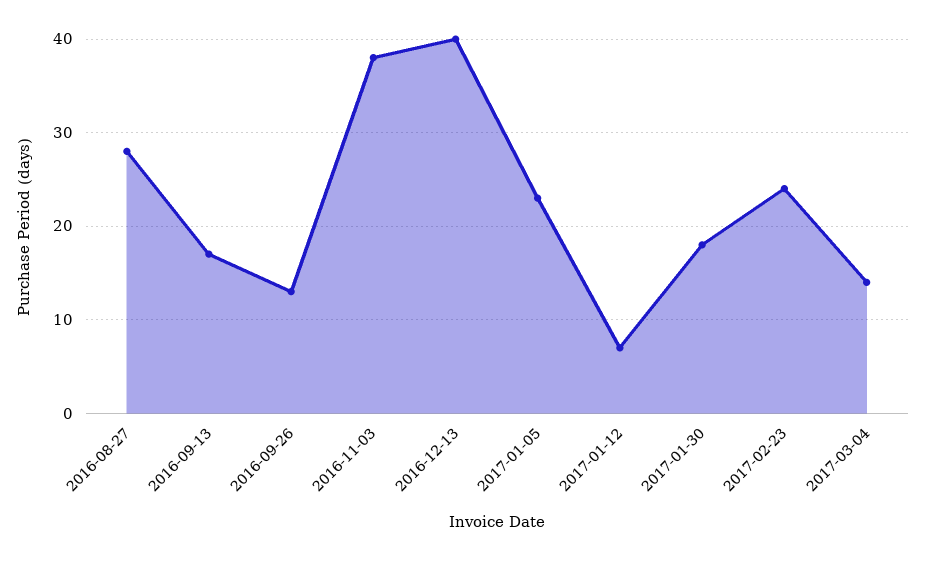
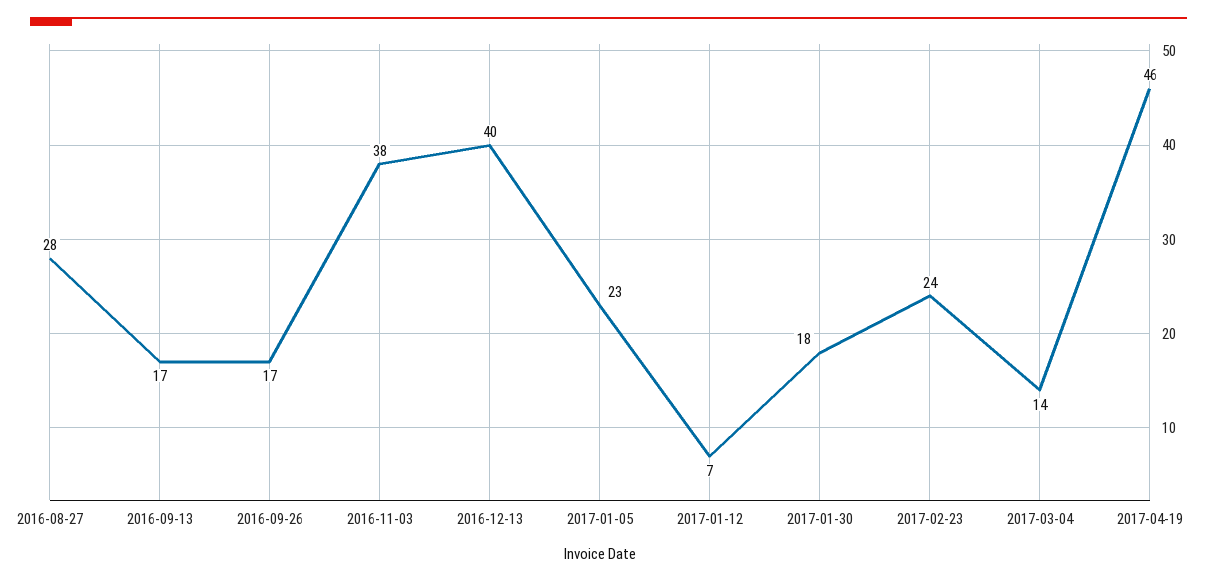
2016-09-26: 13 -> 17
2017-04-19: none -> 46

